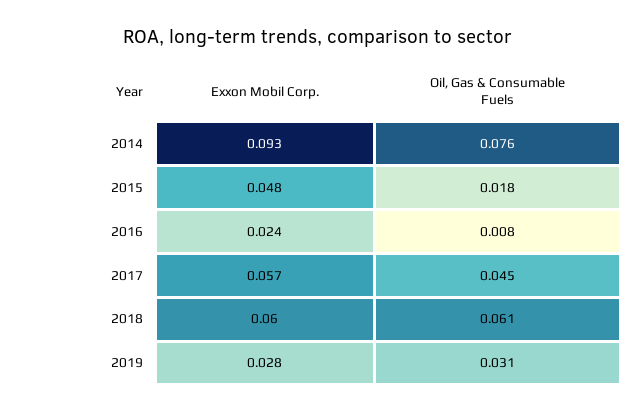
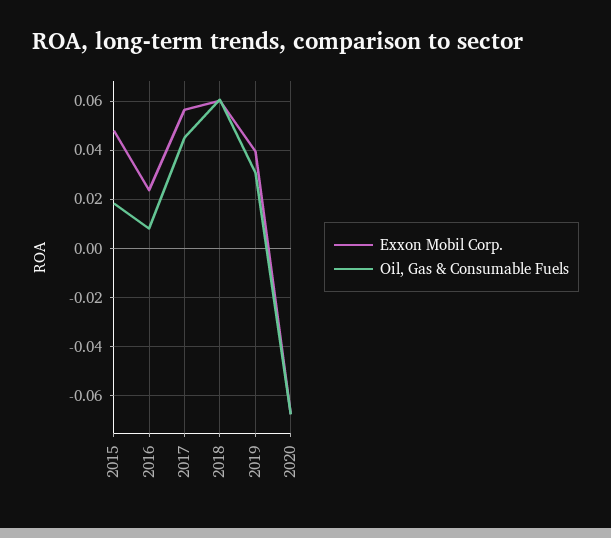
Exxon Mobil Corp., 2014: 0.093 -> none
Oil, Gas & Consumable Fuels, 2014: 0.076 -> none
Exxon Mobil Corp., 2019: 0.028 -> 0.04
Exxon Mobil Corp., 2020: none -> -0.0675
Oil, Gas & Consumable Fuels, 2020: none -> -0.0675

